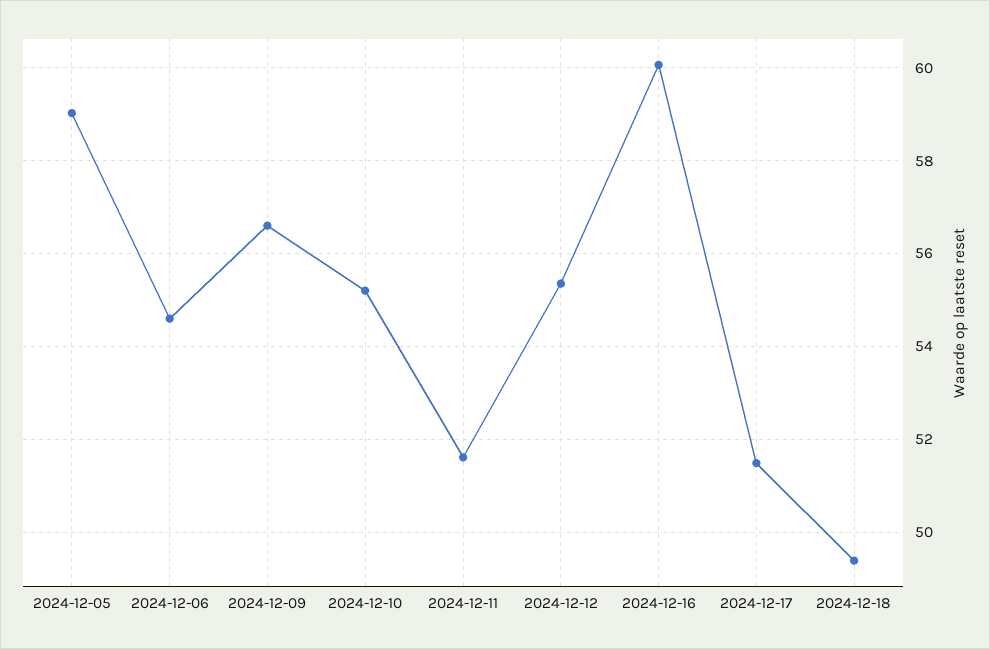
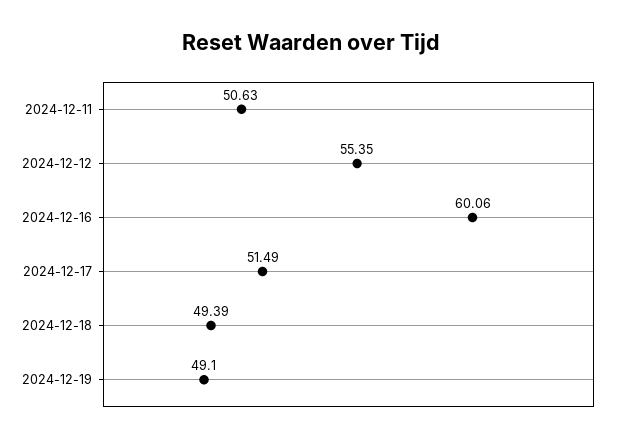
2024-12-05: 59 -> none
2024-12-06: 54.6 -> none
2024-12-09: 56.6 -> none
2024-12-10: 55.2 -> none
2024-12-11: 51.6 -> 50.63
2024-12-19: none -> 49.1

